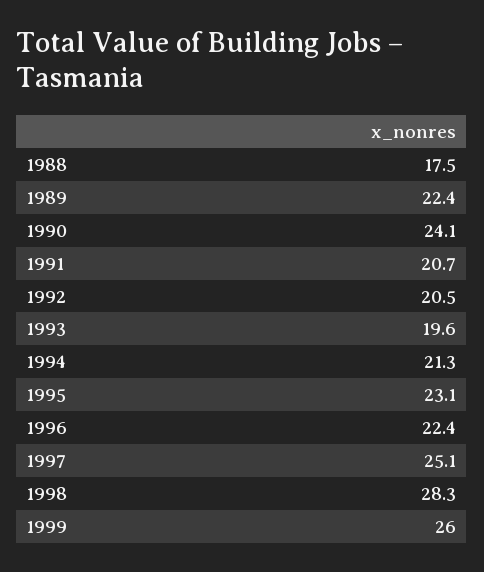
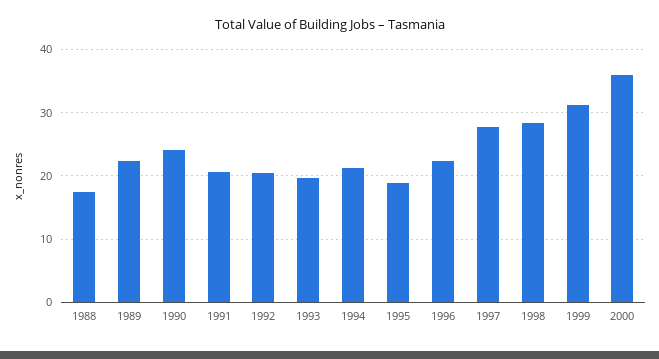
1995: 23.1 -> 19
1997: 25.1 -> 28
1999: 26 -> 31
2000: none -> 36

